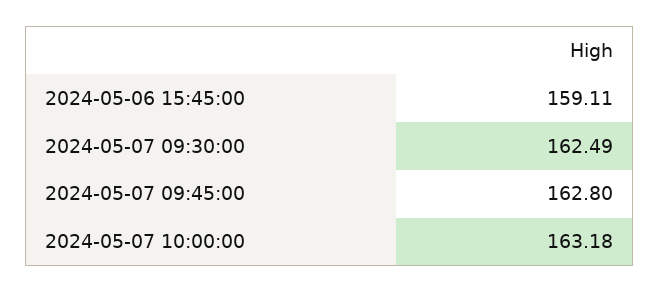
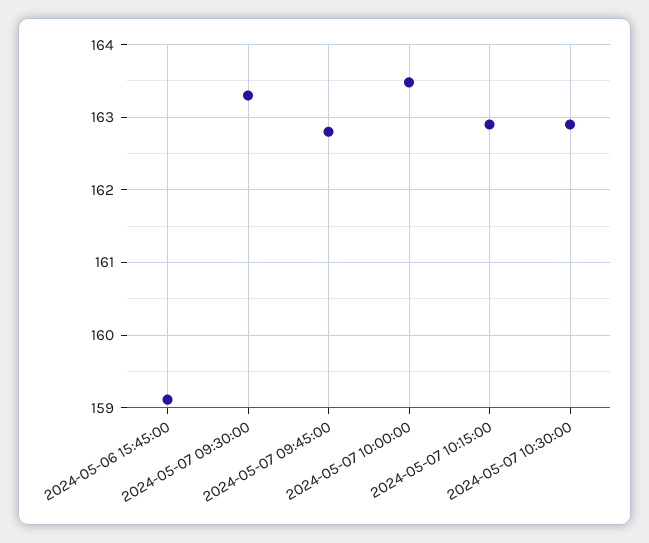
2024-05-07 09:30:00: 162.49 -> 163.3
2024-05-07 10:00:00: 163.18 -> 163.5
2024-05-07 10:15:00: none -> 162.9
2024-05-07 10:30:00: none -> 162.9

